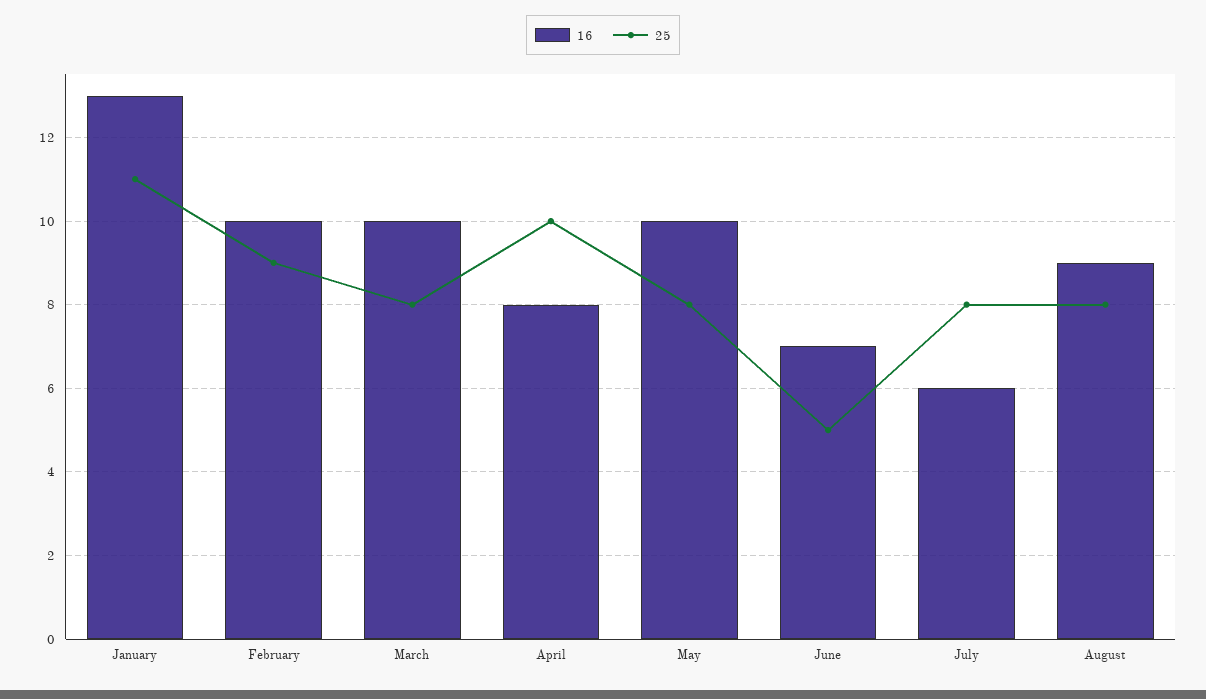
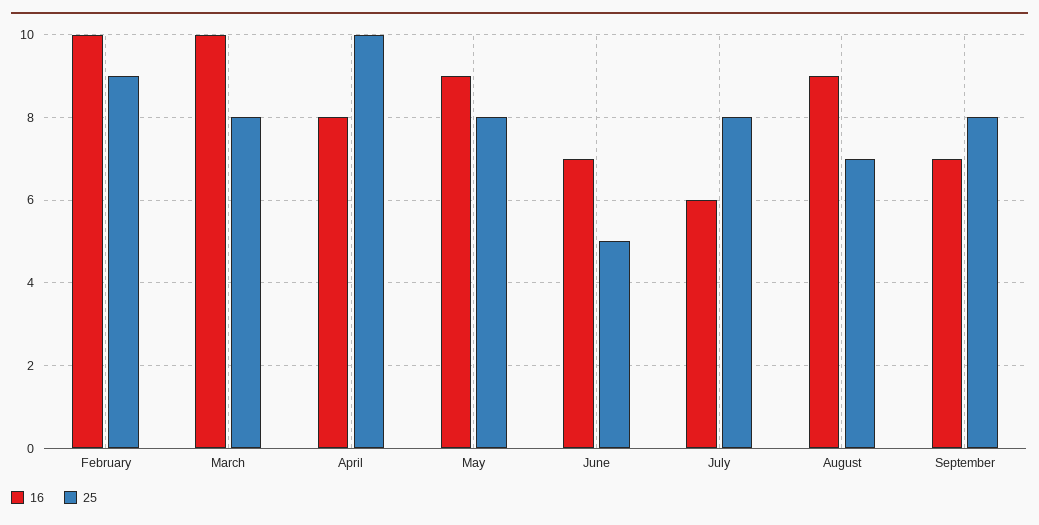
16, January: 13 -> none
25, January: 11 -> none
16, May: 10 -> 9
25, August: 8 -> 7
16, September: none -> 7
25, September: none -> 8

